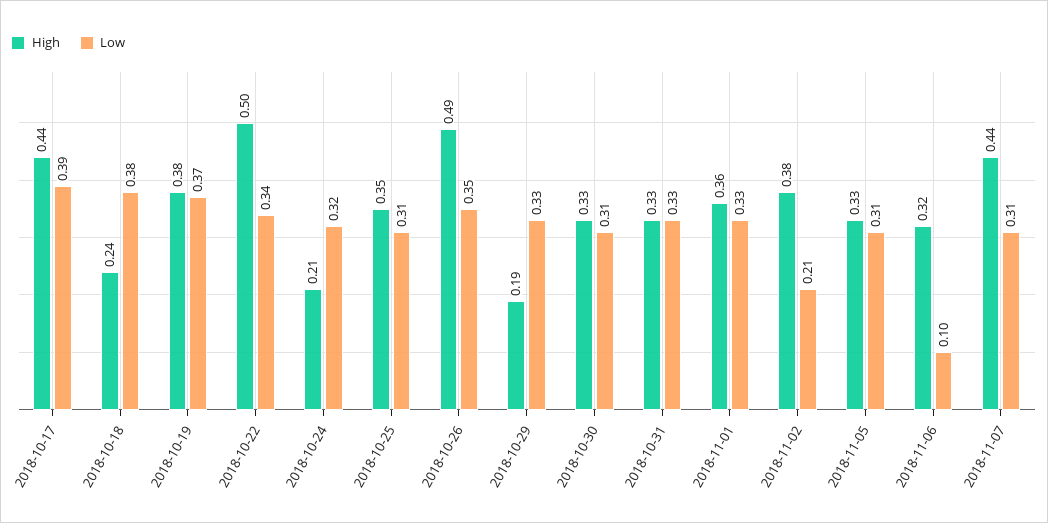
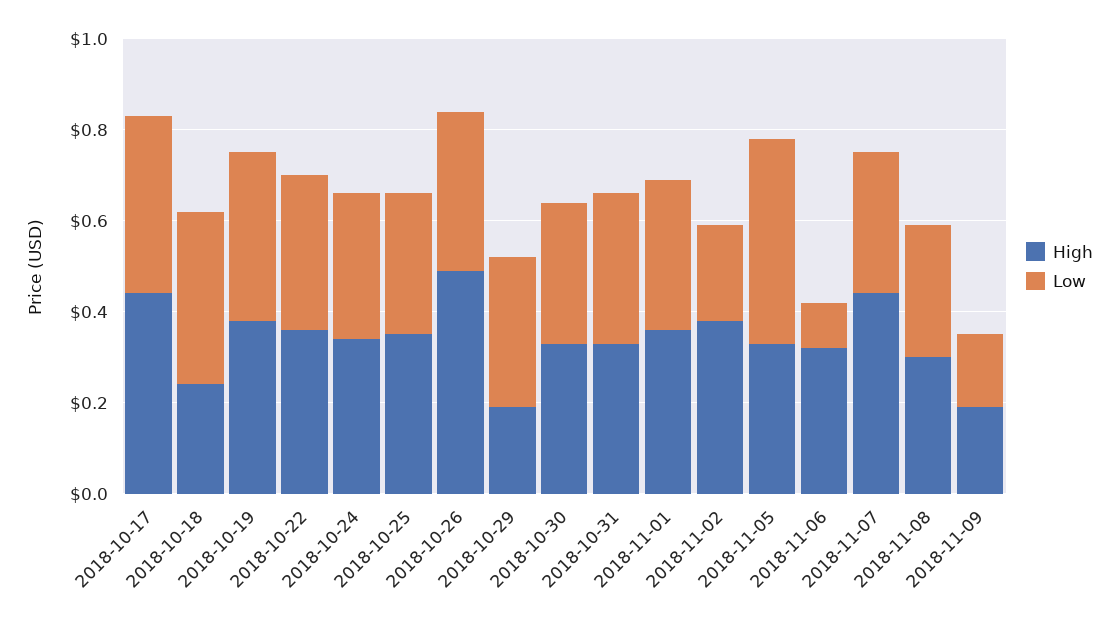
High, 2018-10-22: 0.5 -> 0.35
High, 2018-10-24: 0.21 -> 0.35
Low, 2018-11-05: 0.31 -> 0.45
High, 2018-11-08: none -> 0.3
Low, 2018-11-08: none -> 0.3
High, 2018-11-09: none -> 0.2
Low, 2018-11-09: none -> 0.15

